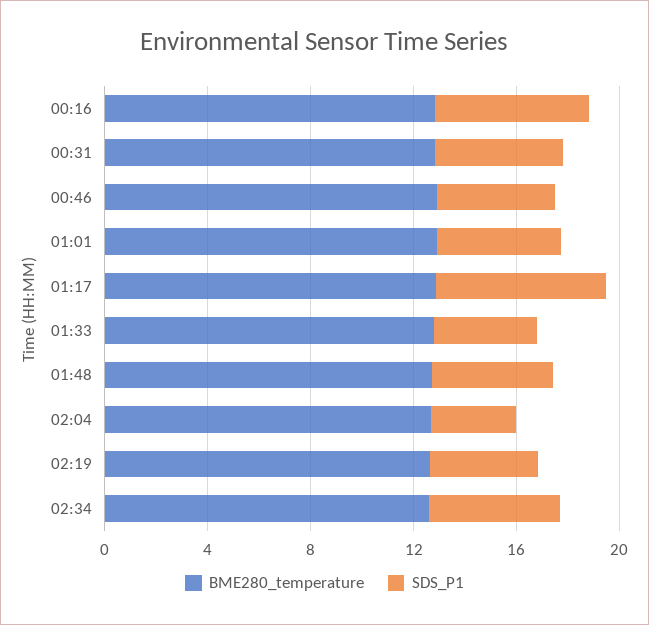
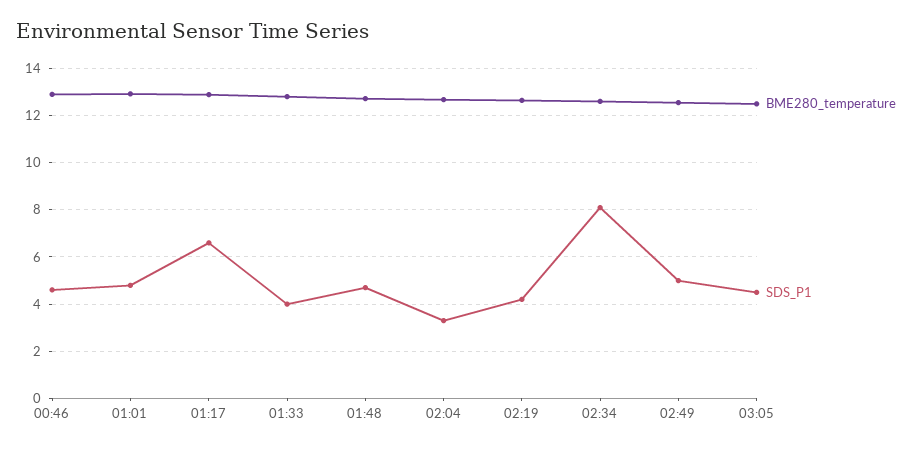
BME280_temperature, 00:16: 13 -> none
SDS_P1, 00:16: 6 -> none
BME280_temperature, 00:31: 13 -> none
SDS_P1, 00:31: 5 -> none
SDS_P1, 02:34: 5 -> 8
BME280_temperature, 02:49: none -> 12.5
SDS_P1, 02:49: none -> 5
BME280_temperature, 03:05: none -> 12.5
SDS_P1, 03:05: none -> 4.5

